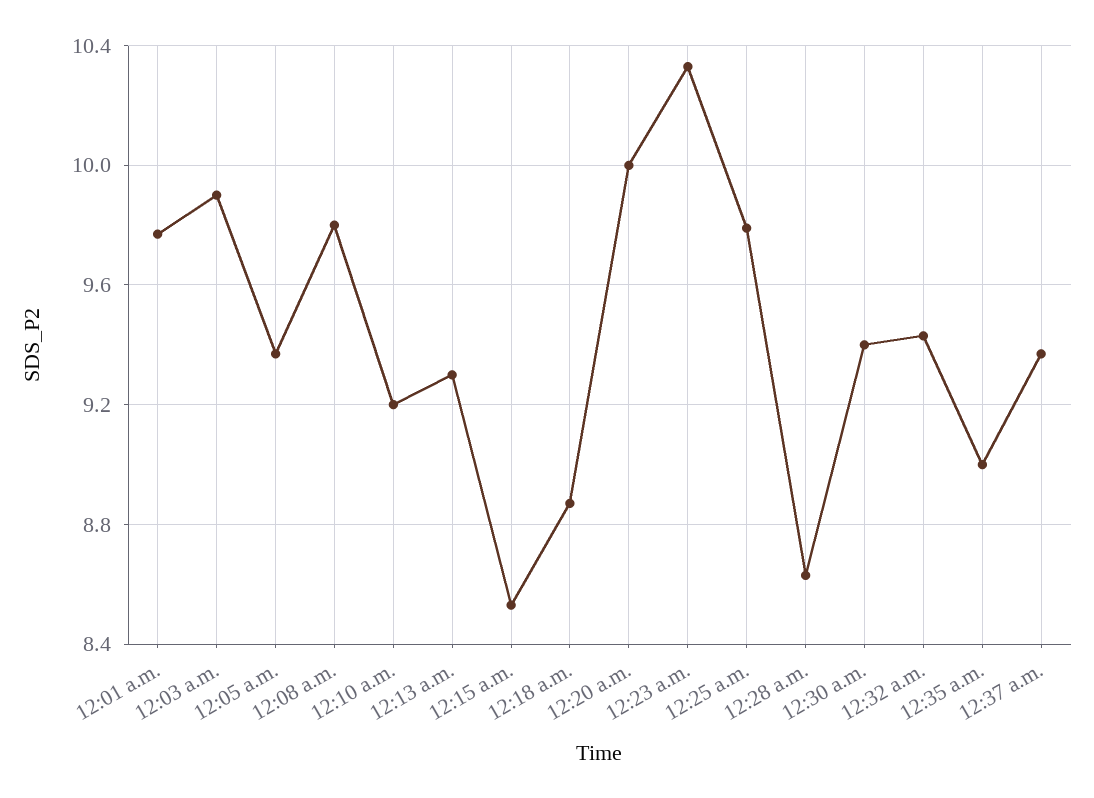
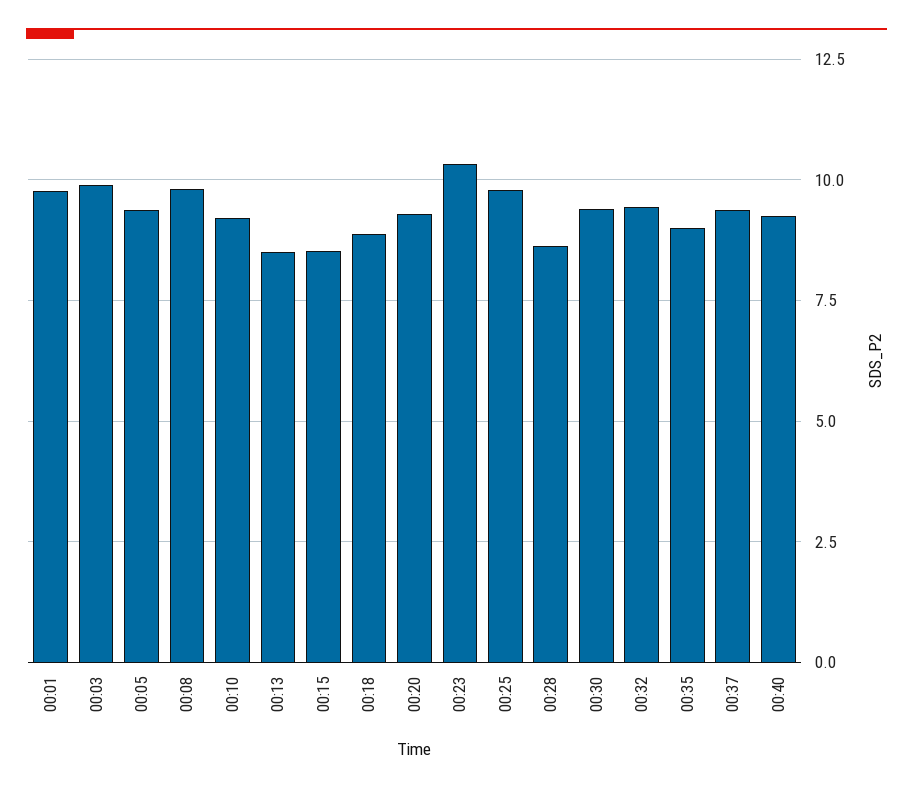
12:13 a.m.: 9.3 -> 8.5
12:20 a.m.: 10 -> 9.25
00:40: none -> 9.25

